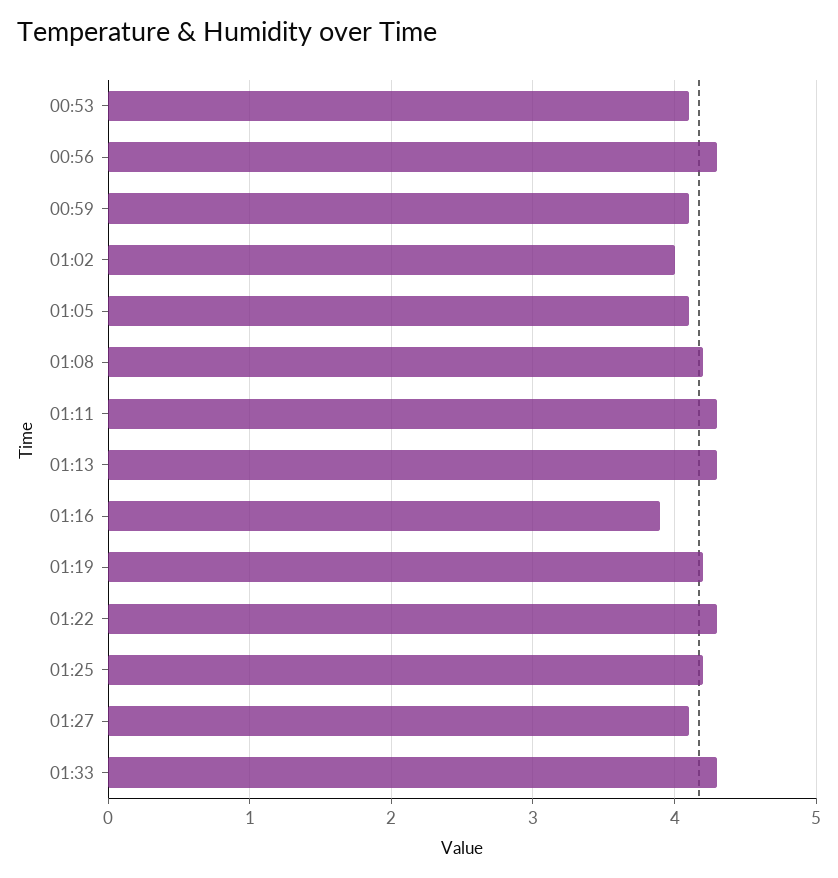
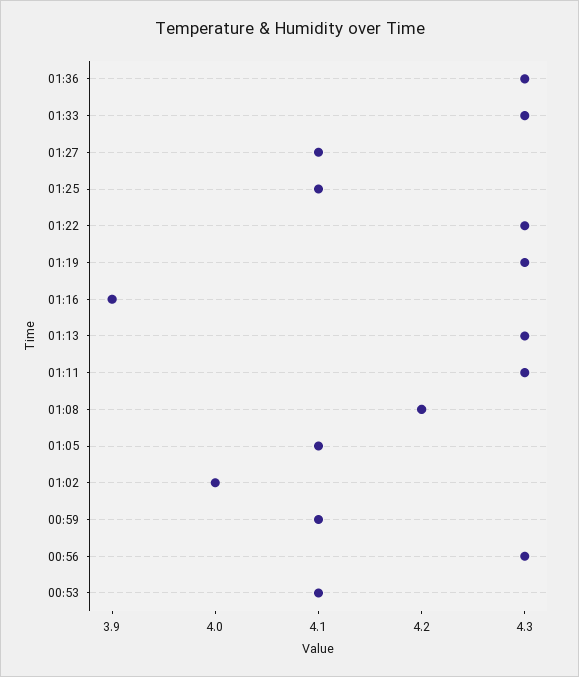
01:19: 4.2 -> 4.3
01:25: 4.2 -> 4.1
01:36: none -> 4.3

